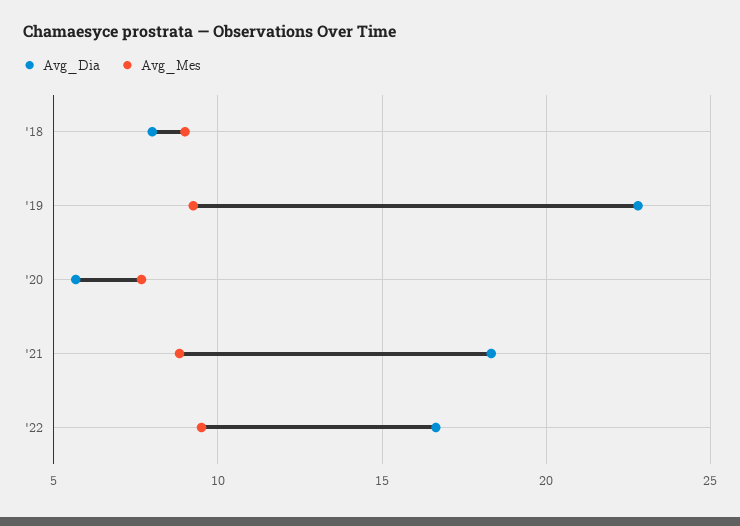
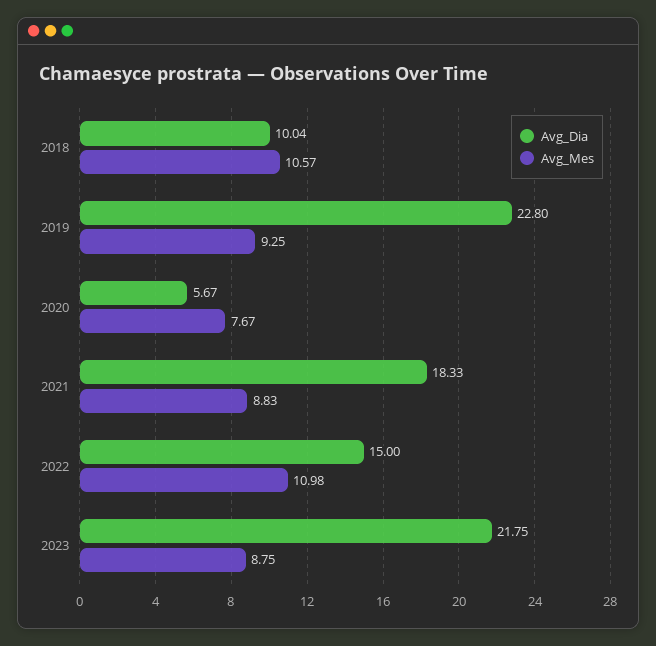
Avg_Dia, '18: 8 -> 10.04
Avg_Mes, '18: 9 -> 10.57
Avg_Dia, '22: 16.5 -> 15
Avg_Mes, '22: 9.5 -> 10.98
Avg_Dia, 2023: none -> 21.75
Avg_Mes, 2023: none -> 8.75

